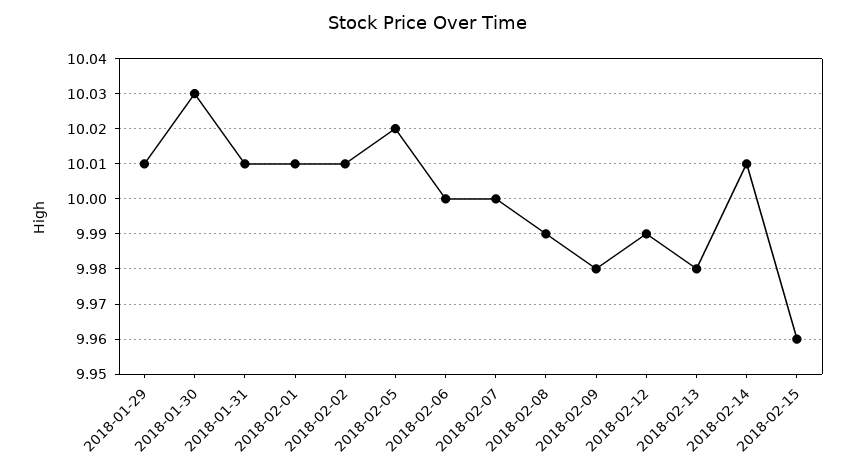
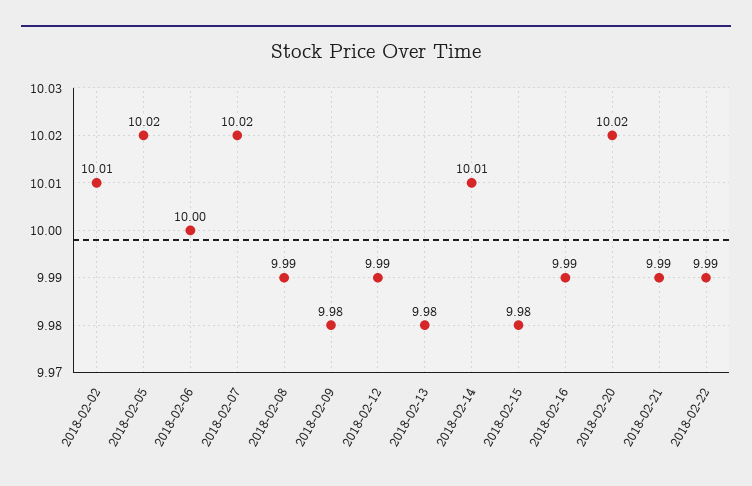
2018-01-29: 10.01 -> none
2018-01-30: 10.03 -> none
2018-01-31: 10.01 -> none
2018-02-01: 10.01 -> none
2018-02-07: 10 -> 10.02
2018-02-15: 9.96 -> 9.98
2018-02-16: none -> 9.99
2018-02-20: none -> 10.02
2018-02-21: none -> 9.99
2018-02-22: none -> 9.99

